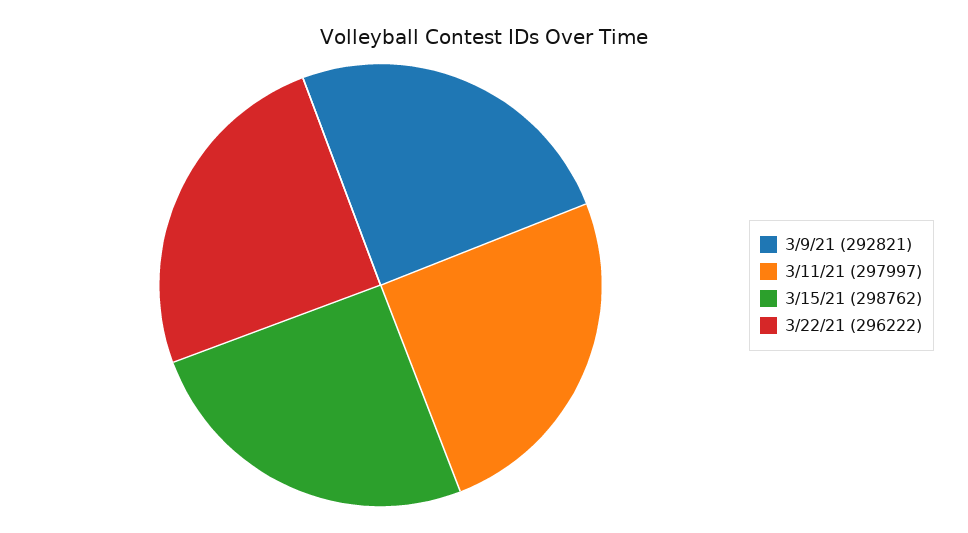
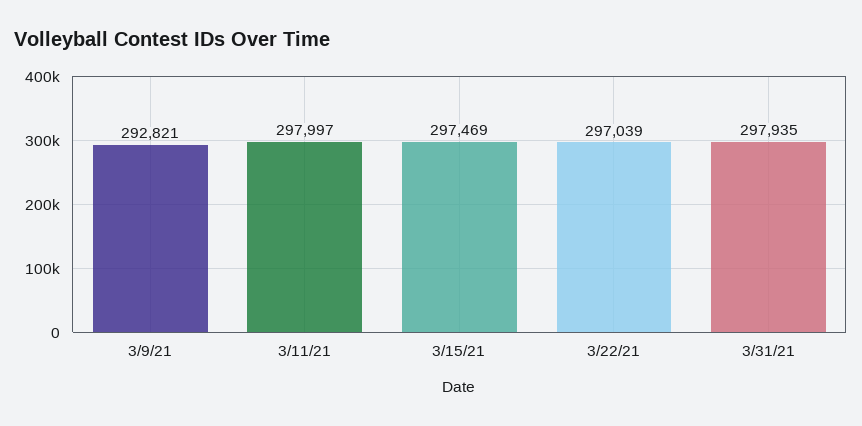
3/15/21: 298762 -> 297469
3/22/21: 296222 -> 297039
3/31/21: none -> 297935

